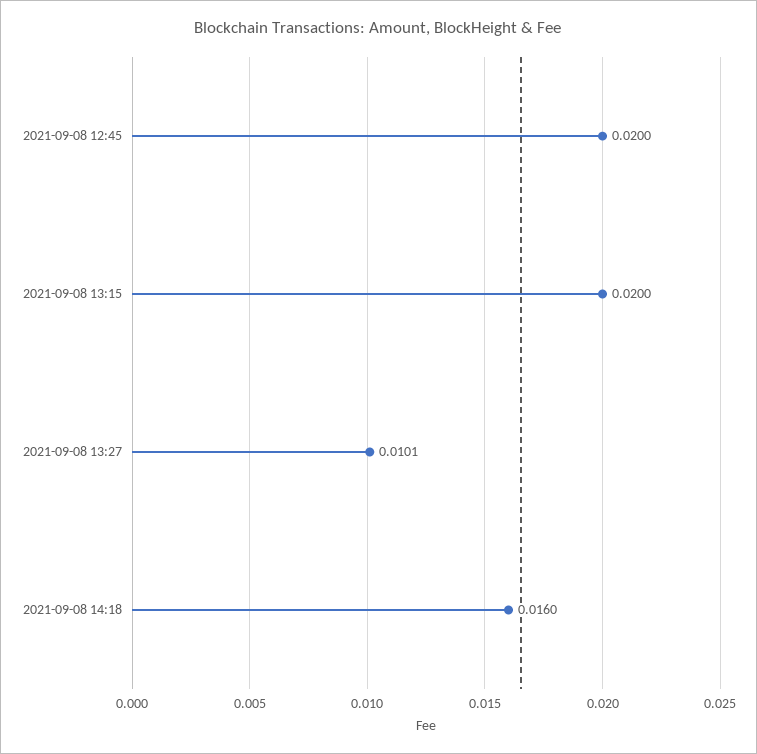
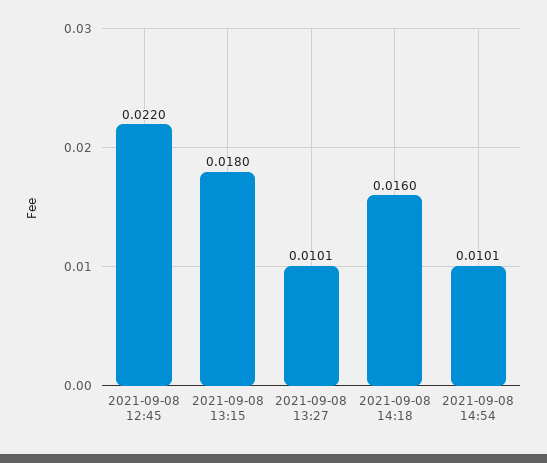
2021-09-08 12:45: 0.02 -> 0.022
2021-09-08 13:15: 0.02 -> 0.018
2021-09-08 14:54: none -> 0.0101

